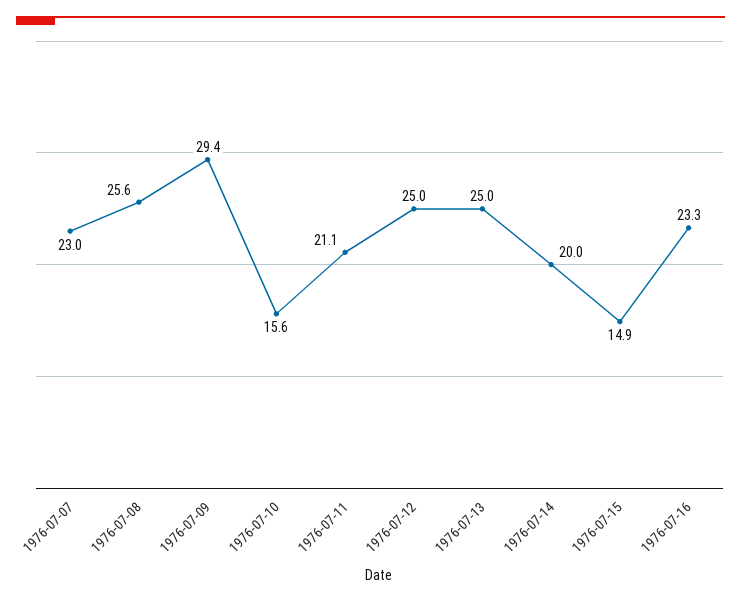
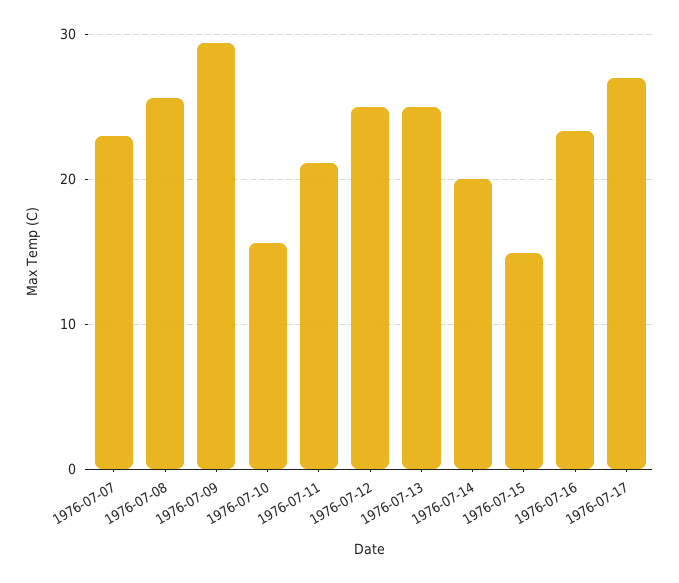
1976-07-17: none -> 27

